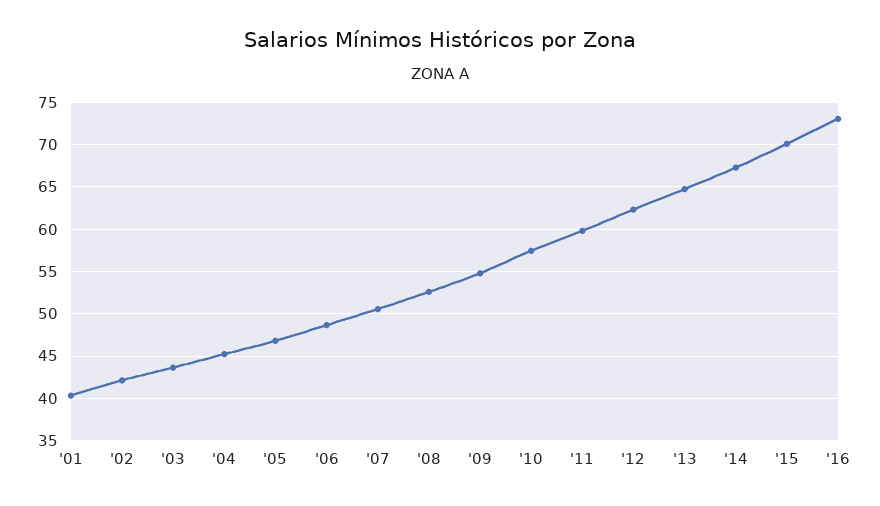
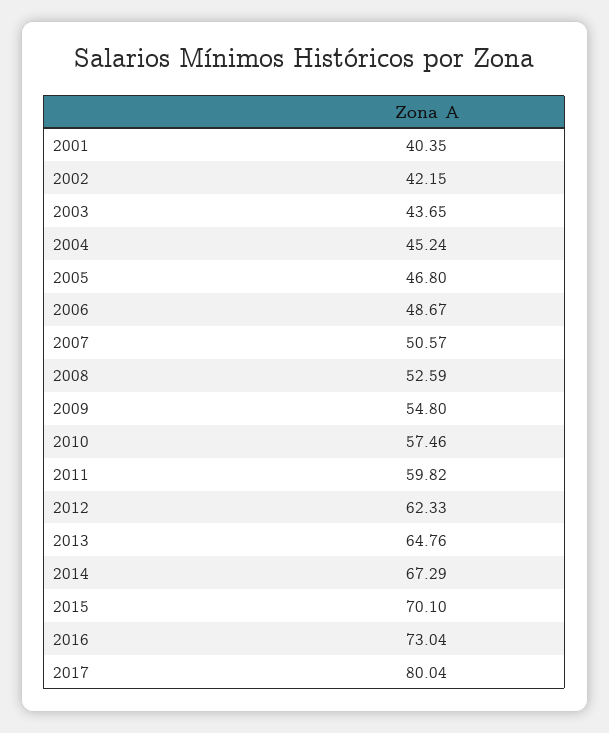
2017: none -> 80.04

